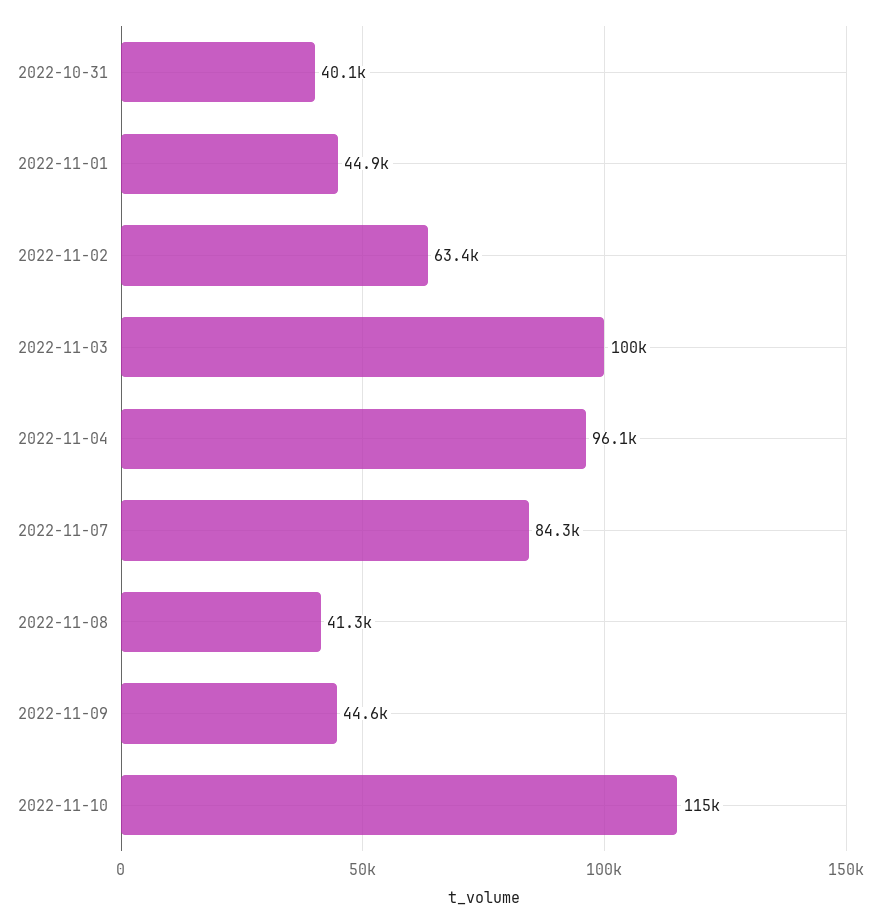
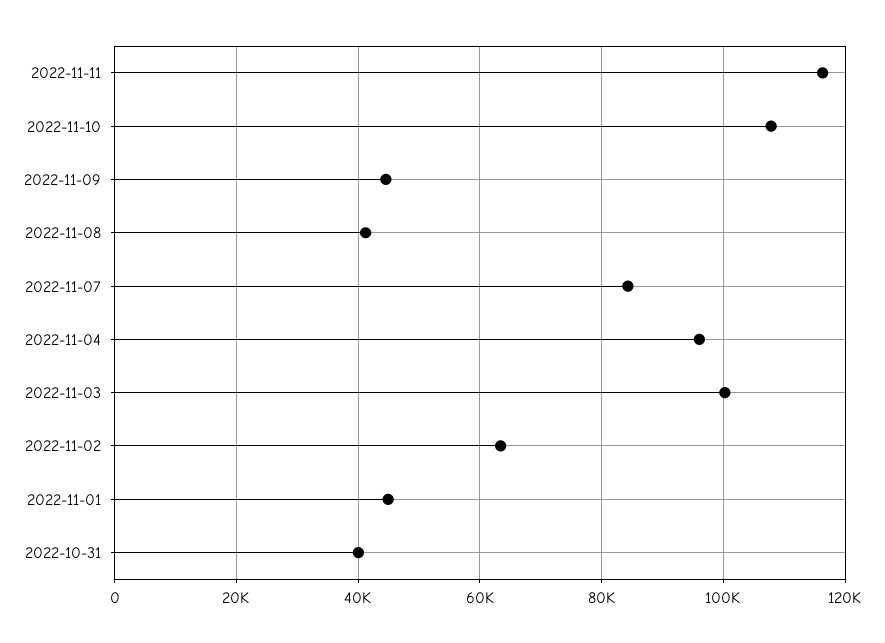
2022-11-10: 115000 -> 108000
2022-11-11: none -> 116000

